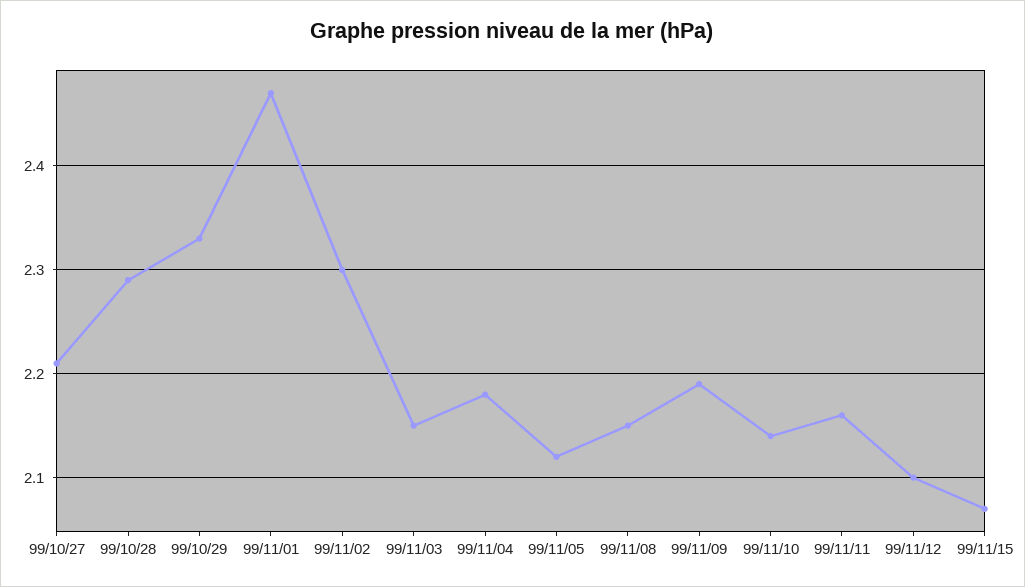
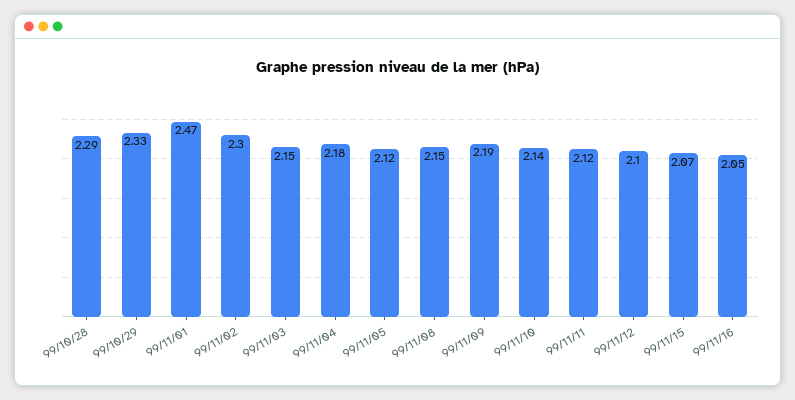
99/10/27: 2.21 -> none
99/11/11: 2.16 -> 2.12
99/11/16: none -> 2.05

